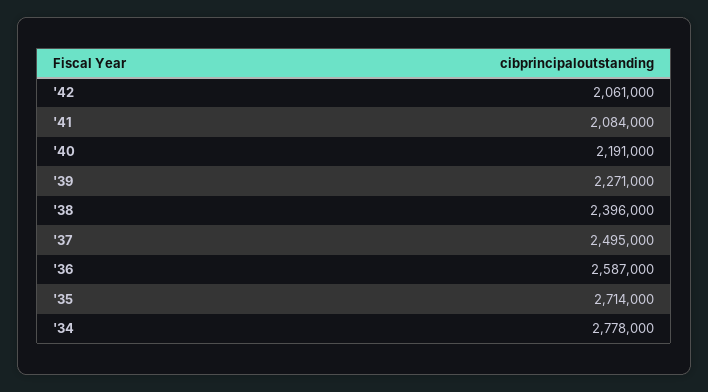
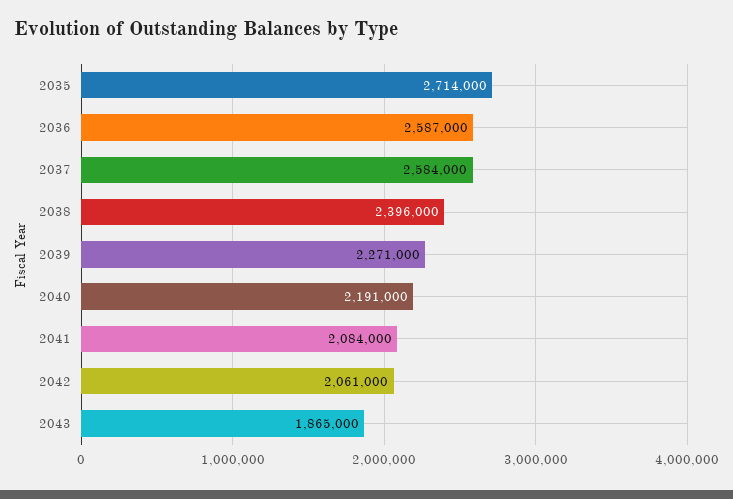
'37: 2495000 -> 2584000
'34: 2778000 -> none
2043: none -> 1865000

